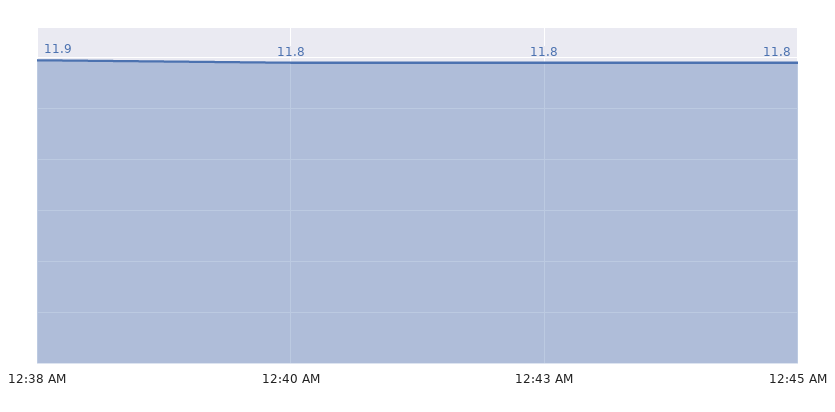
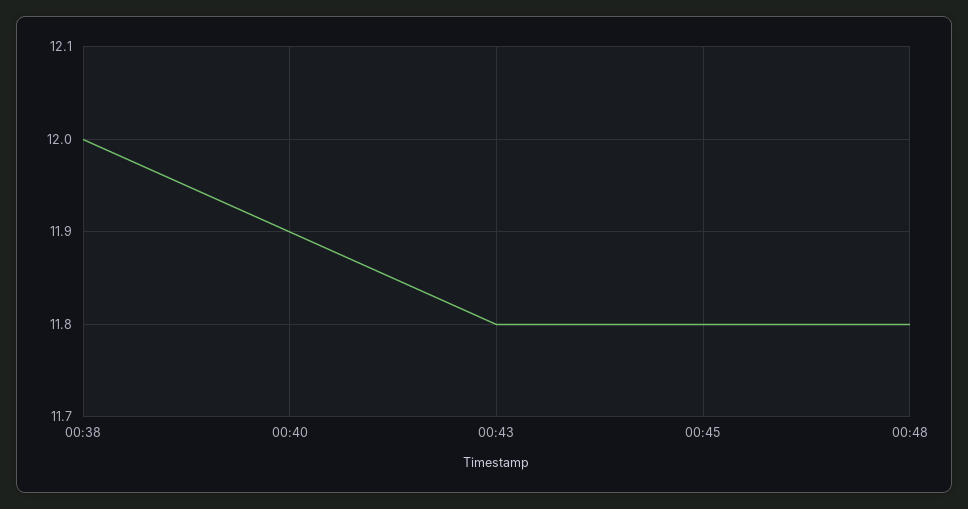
12:38 AM: 11.9 -> 12
12:40 AM: 11.8 -> 11.9
00:48: none -> 11.8

